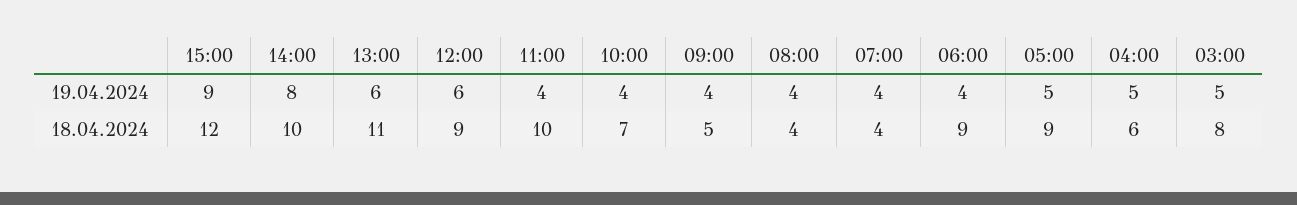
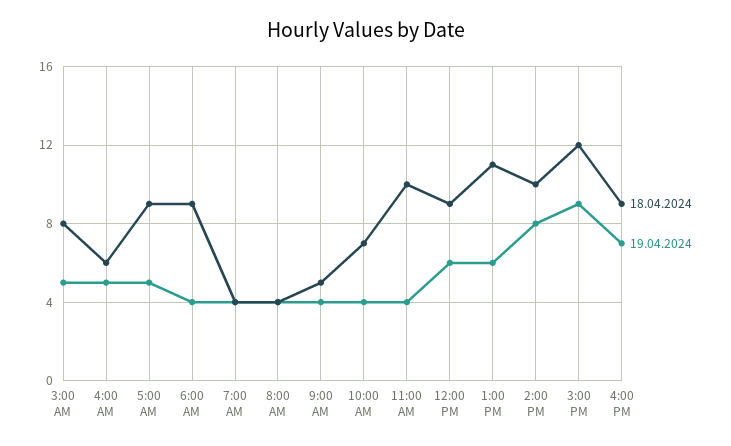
18.04.2024, 4:00 PM: none -> 9
19.04.2024, 4:00 PM: none -> 7

